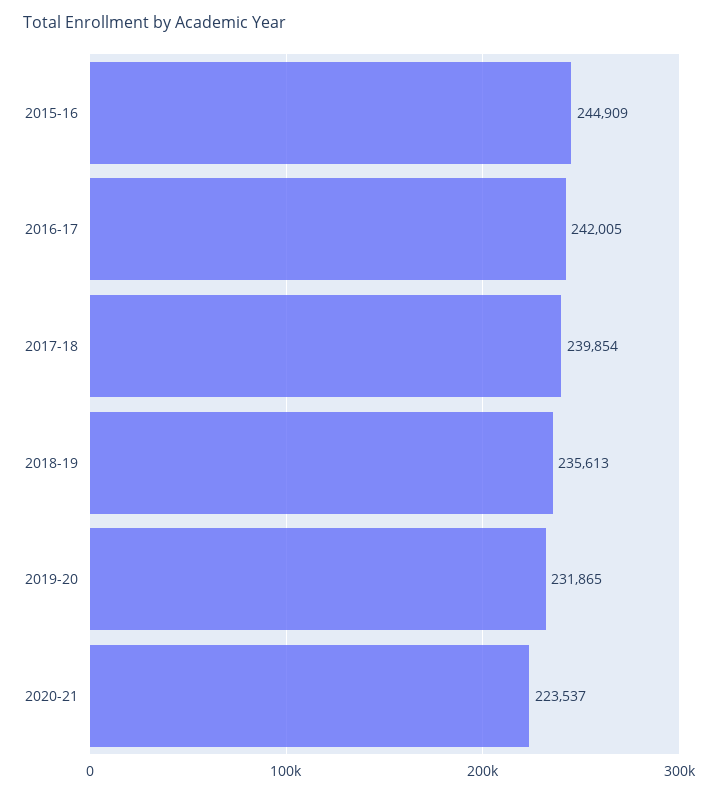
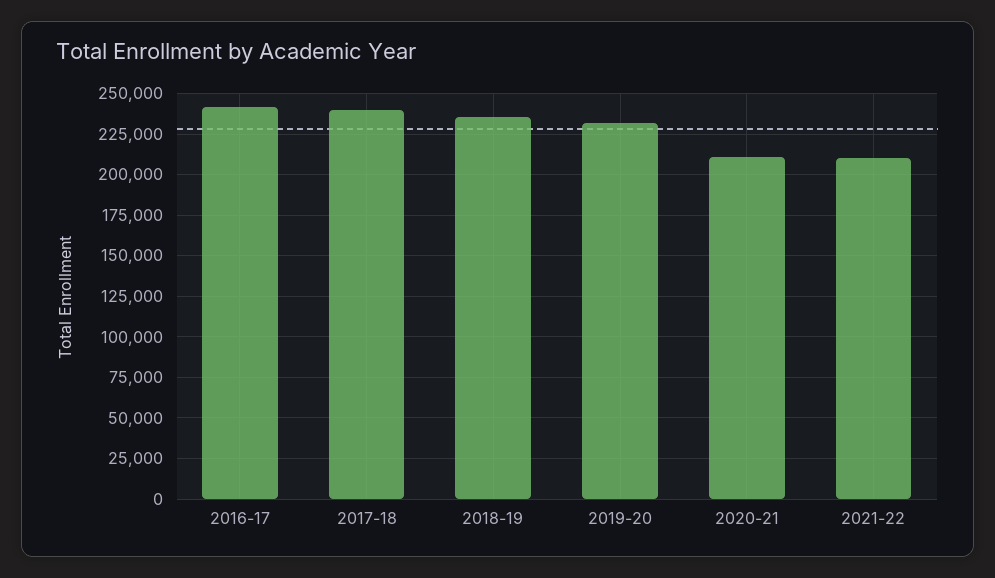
2015-16: 244909 -> none
2020-21: 223537 -> 210000
2021-22: none -> 210000

